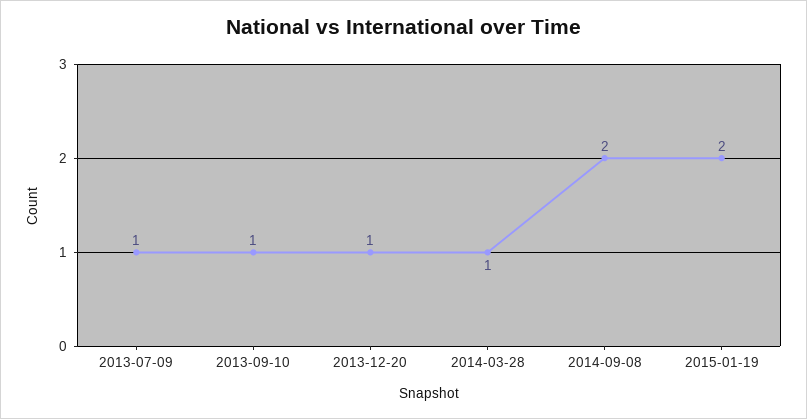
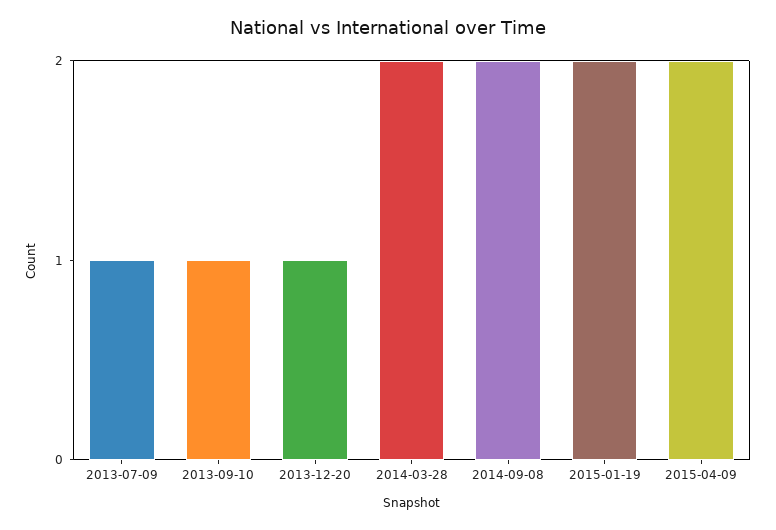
2014-03-28: 1 -> 2
2015-04-09: none -> 2

